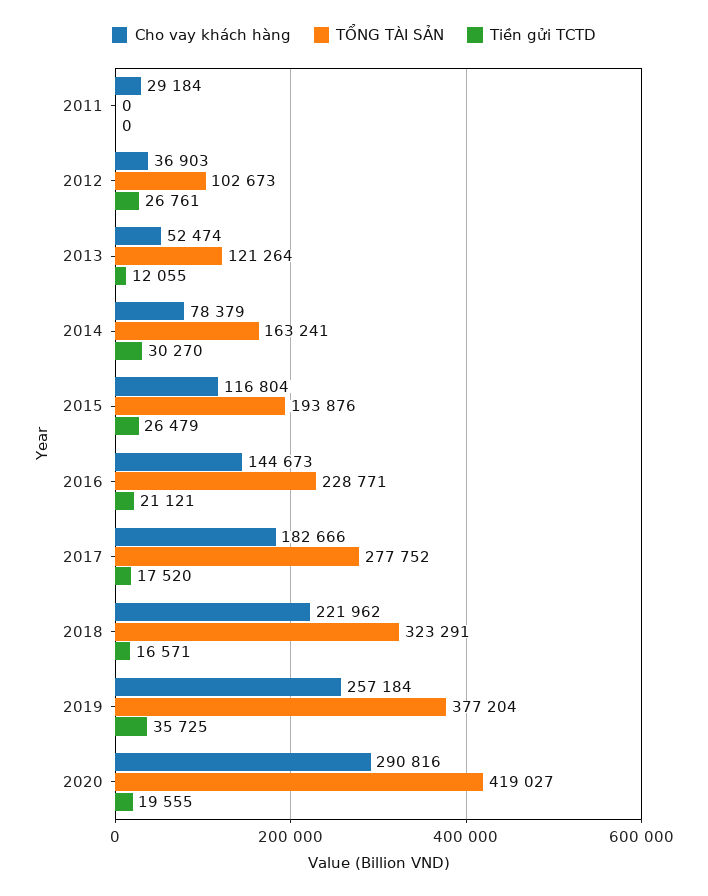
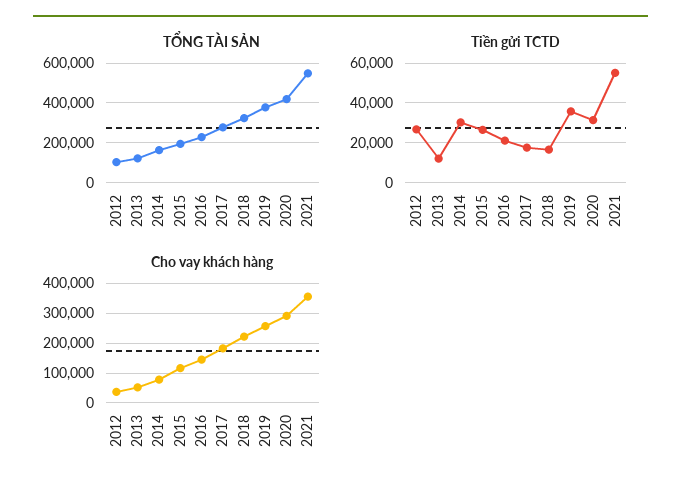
Cho vay khách hàng, 2011: 29184 -> none
TỔNG TÀI SẢN, 2011: 0 -> none
Tiền gửi TCTD, 2011: 0 -> none
Tiền gửi TCTD, 2020: 19555 -> 30000
TỔNG TÀI SẢN, 2021: none -> 550000
Tiền gửi TCTD, 2021: none -> 55000
Cho vay khách hàng, 2021: none -> 350000

